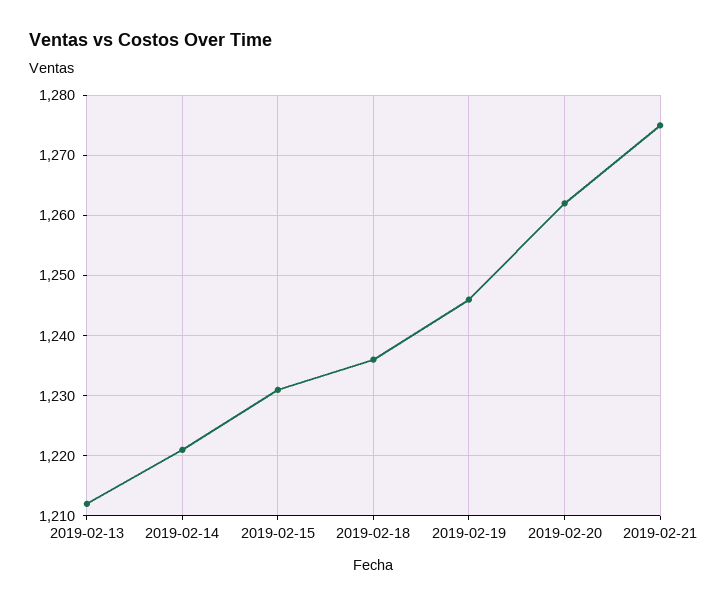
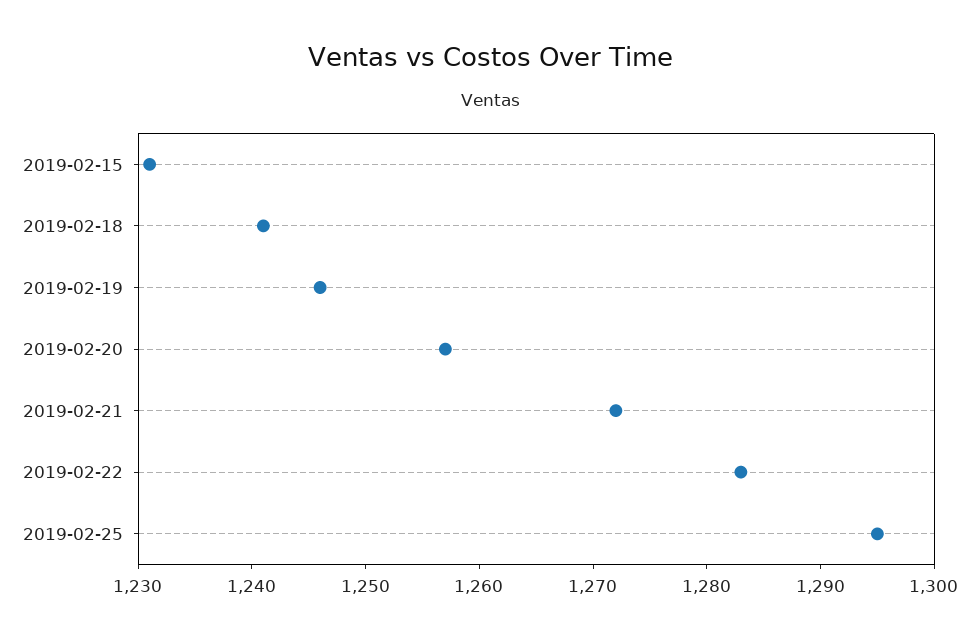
2019-02-13: 1212 -> none
2019-02-14: 1221 -> none
2019-02-18: 1236 -> 1241
2019-02-20: 1262 -> 1257
2019-02-21: 1275 -> 1272
2019-02-22: none -> 1283
2019-02-25: none -> 1295

